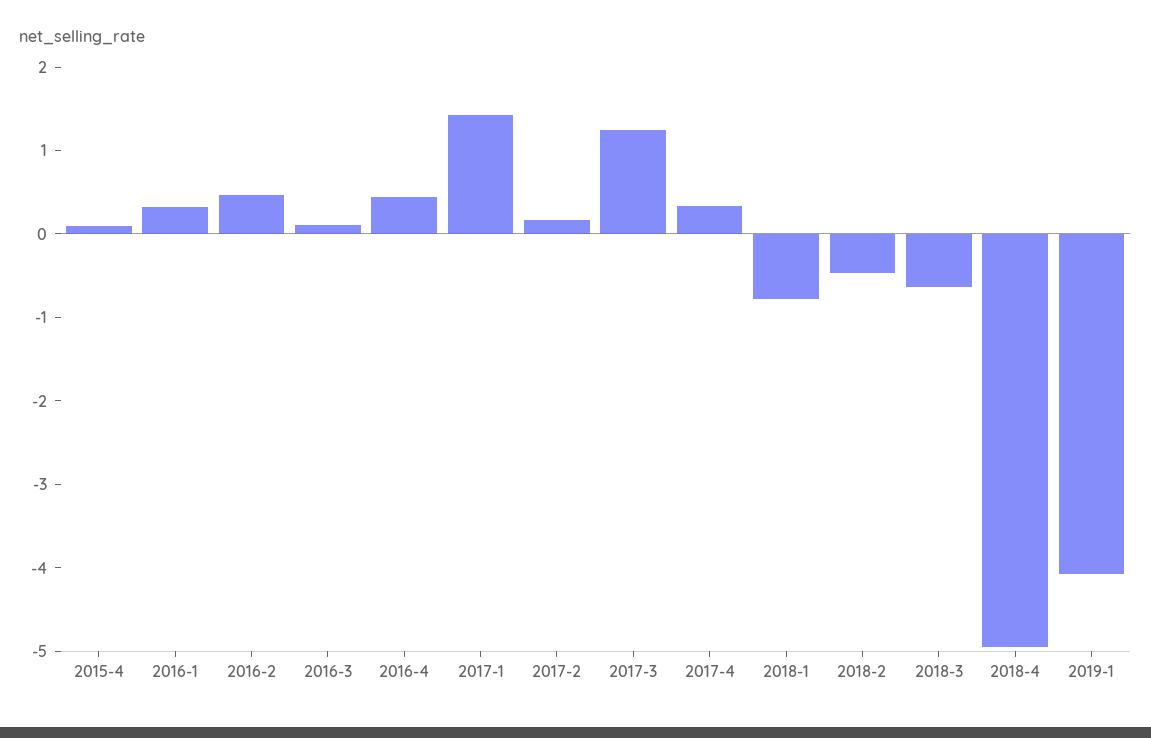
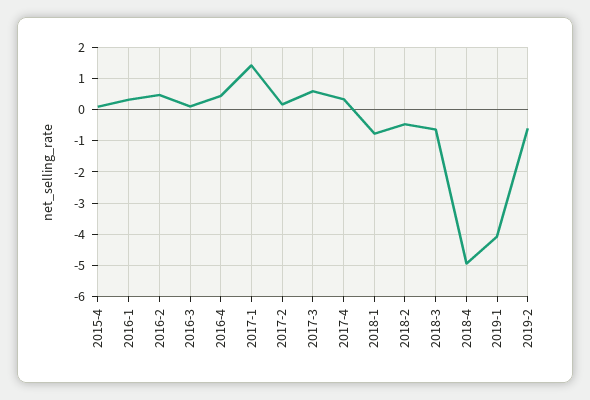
2017-3: 1.2 -> 0.6
2019-2: none -> -0.6

